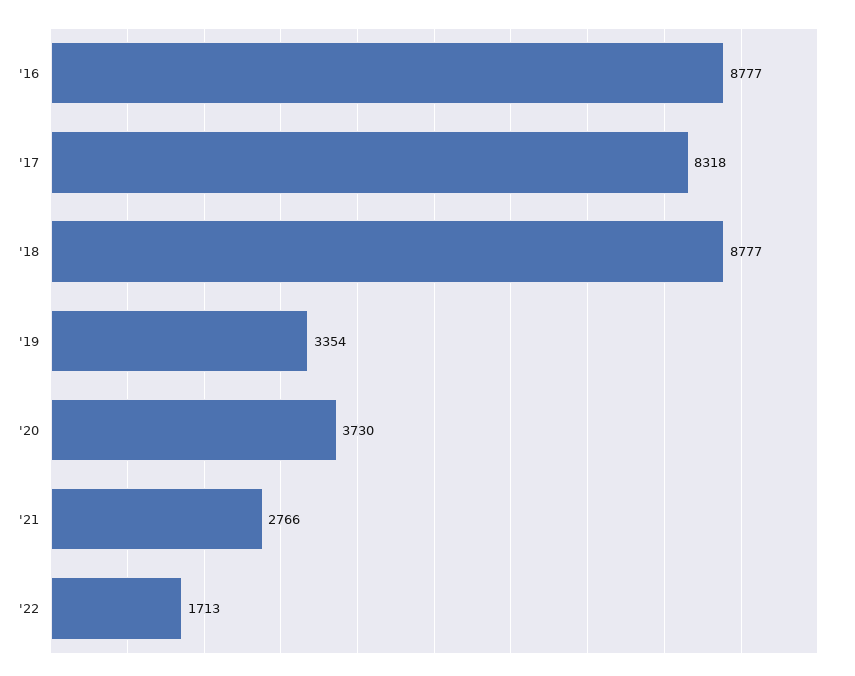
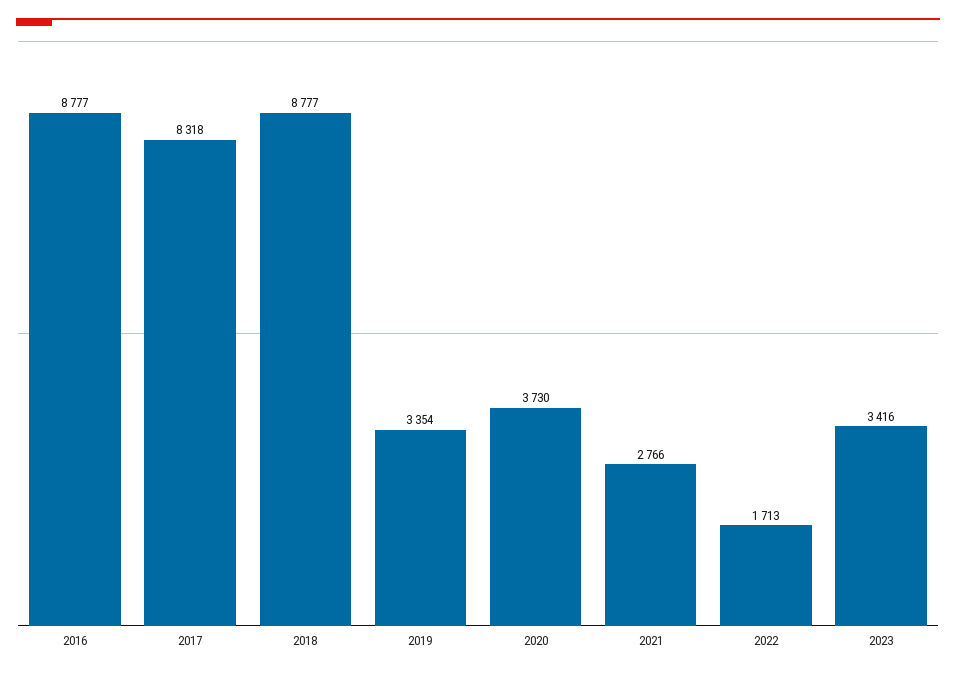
2023: none -> 3416

